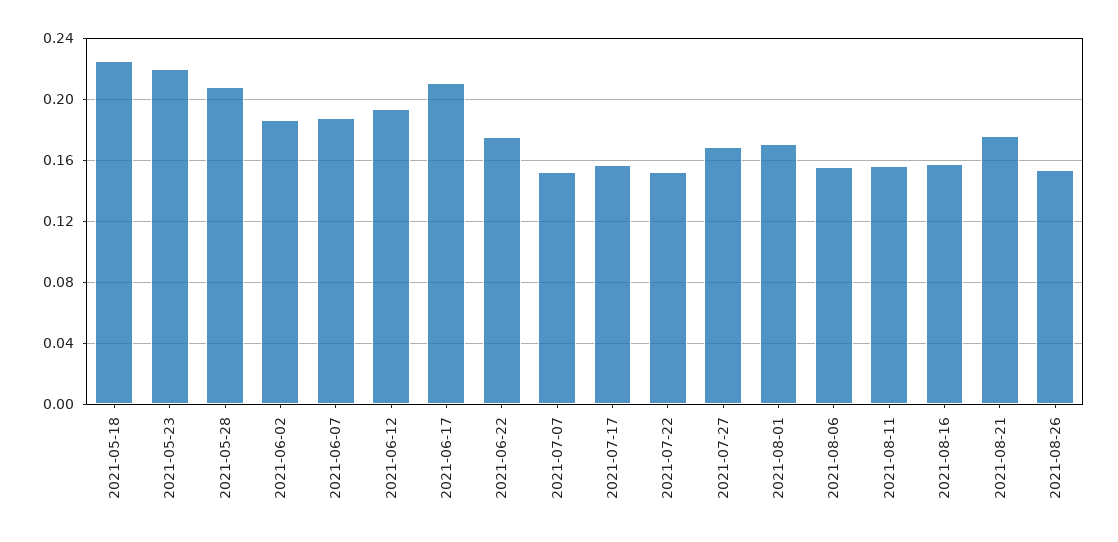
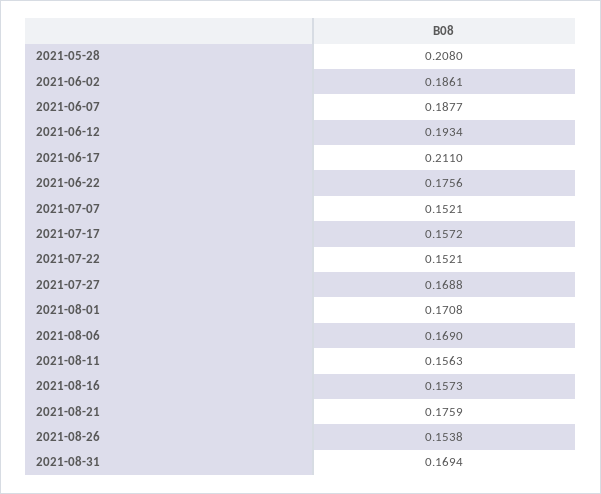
2021-05-18: 0.225 -> none
2021-05-23: 0.22 -> none
2021-08-06: 0.155 -> 0.169
2021-08-31: none -> 0.1694

